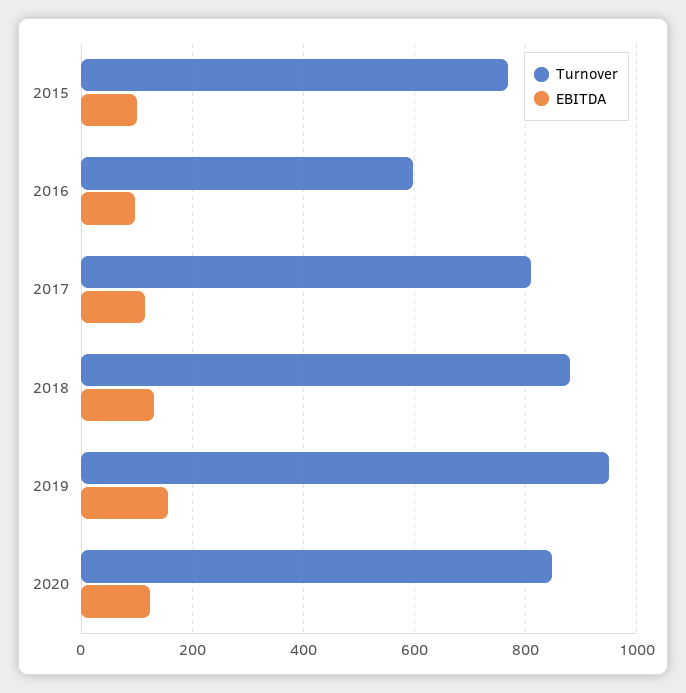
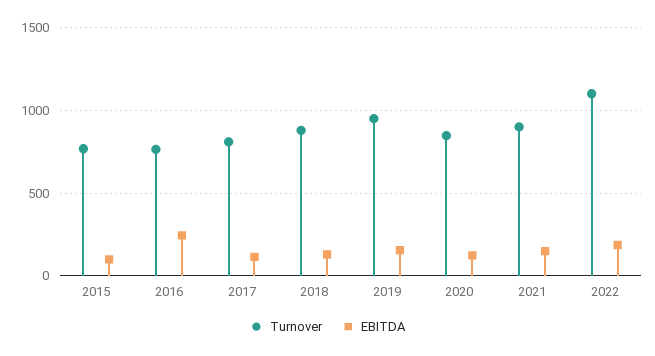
Turnover, 2016: 600 -> 750
EBITDA, 2016: 100 -> 250
Turnover, 2021: none -> 900
EBITDA, 2021: none -> 150
Turnover, 2022: none -> 1100
EBITDA, 2022: none -> 200

